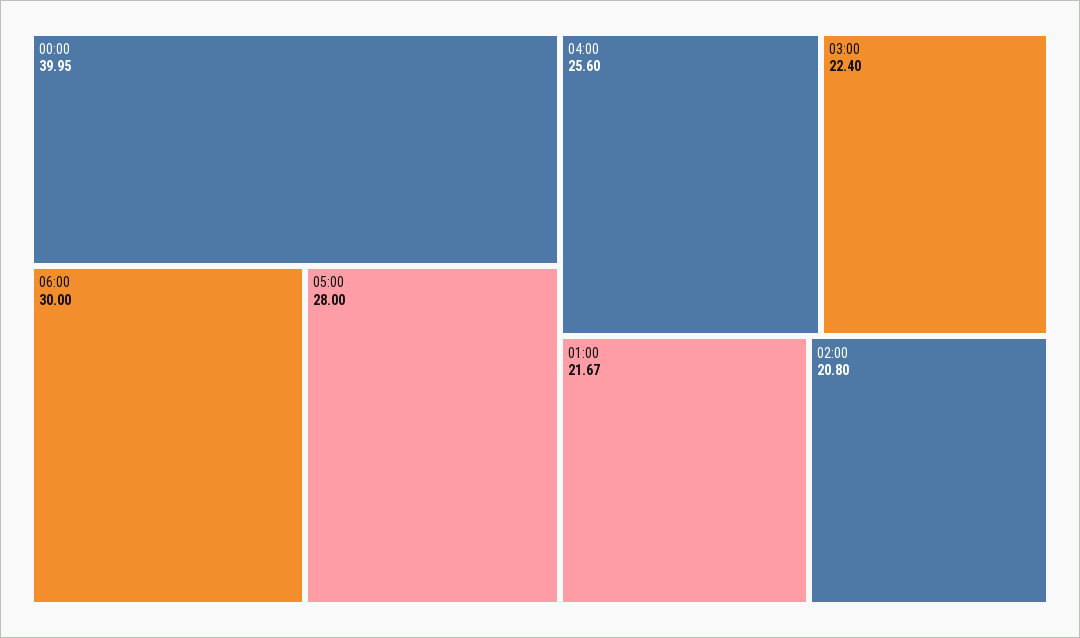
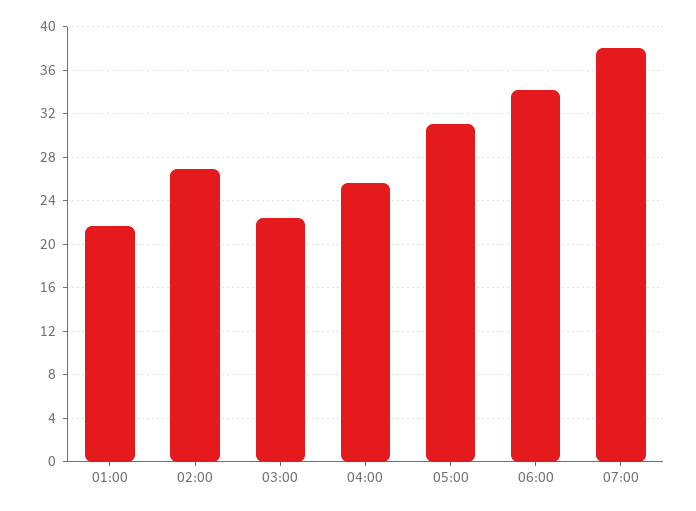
00:00: 39.95 -> none
06:00: 30 -> 34
05:00: 28 -> 31
02:00: 20.8 -> 27
07:00: none -> 38

